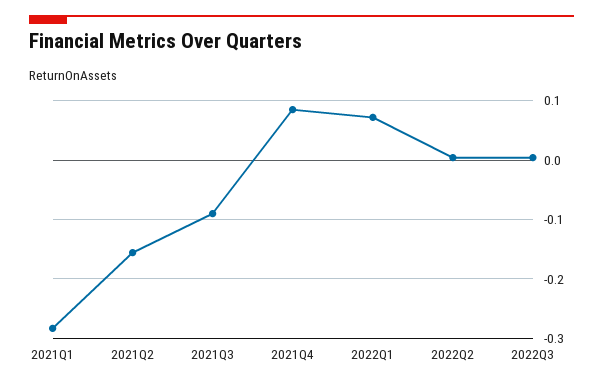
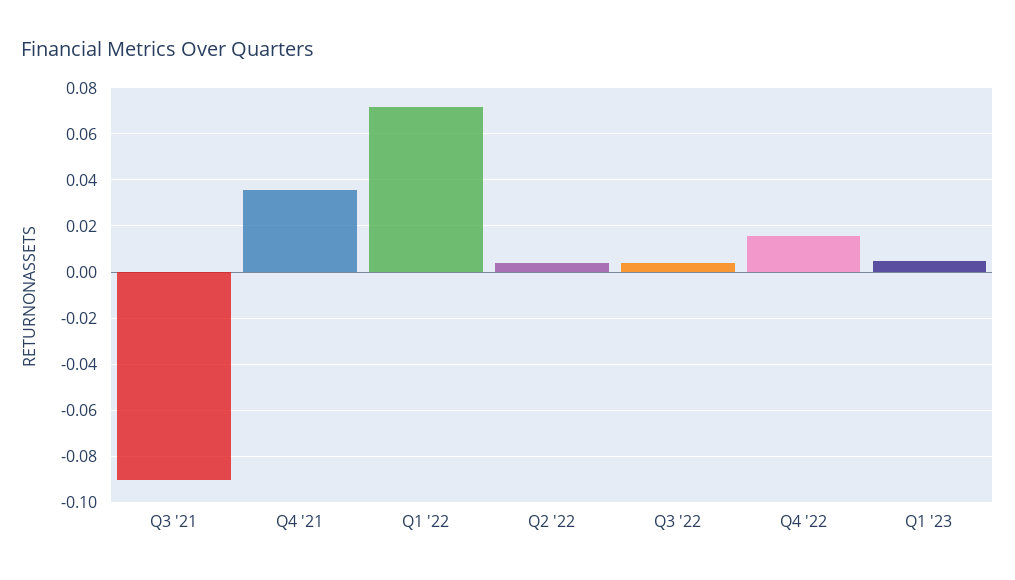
2021Q1: -0.28 -> none
2021Q2: -0.16 -> none
2021Q4: 0.08 -> 0.035
Q4 '22: none -> 0.015
Q1 '23: none -> 0.005

